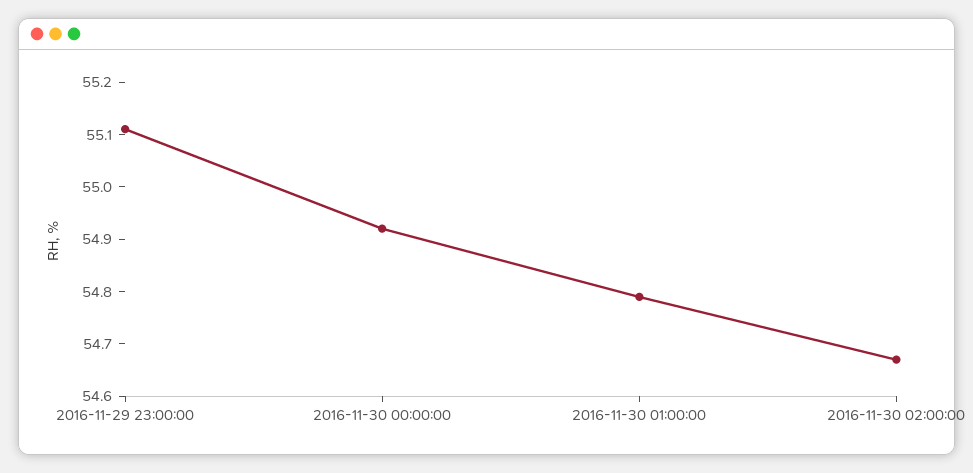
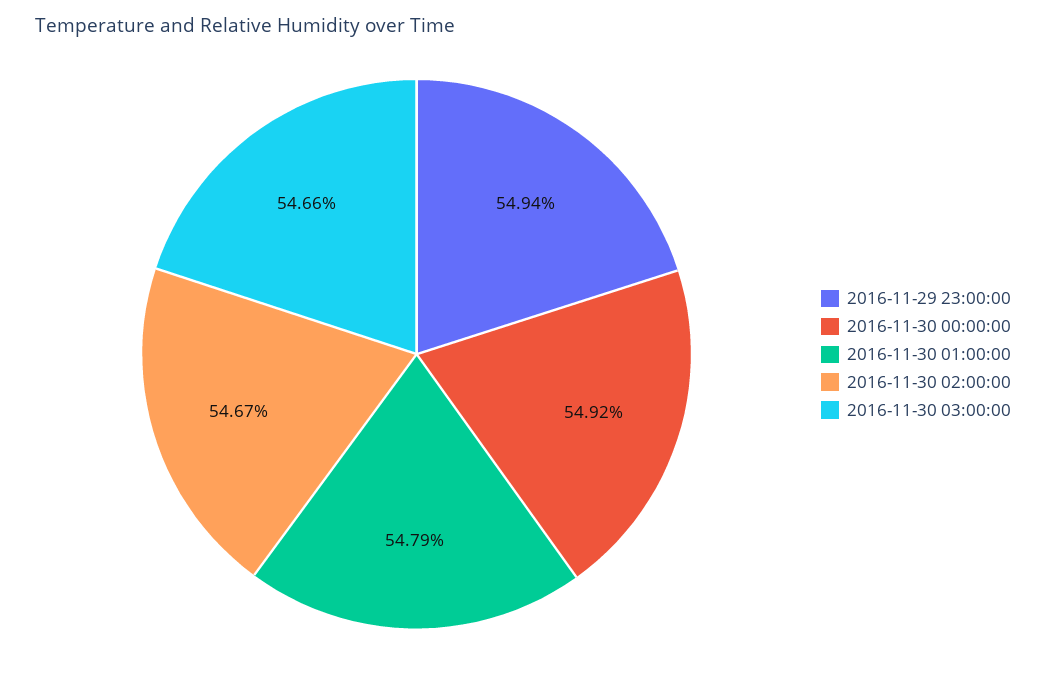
2016-11-29 23:00:00: 55.1 -> 54.94
2016-11-30 03:00:00: none -> 54.66

